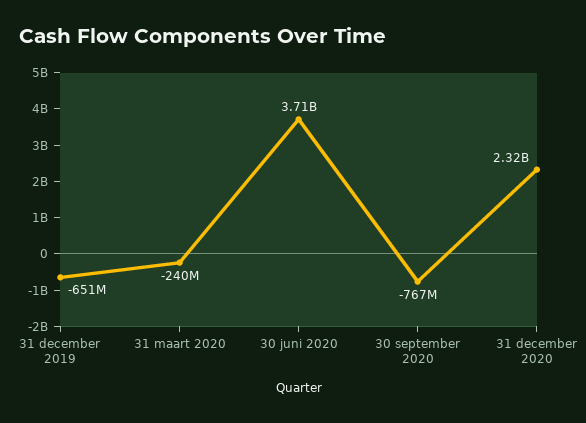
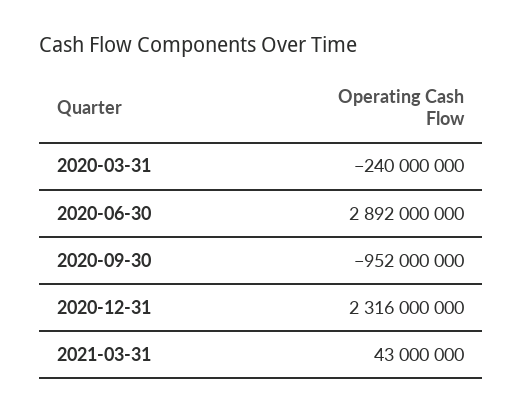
31 december 2019: -651000000 -> none
30 juni 2020: 3710000000 -> 2892000000
30 september 2020: -767000000 -> -952000000
2021-03-31: none -> 43000000

